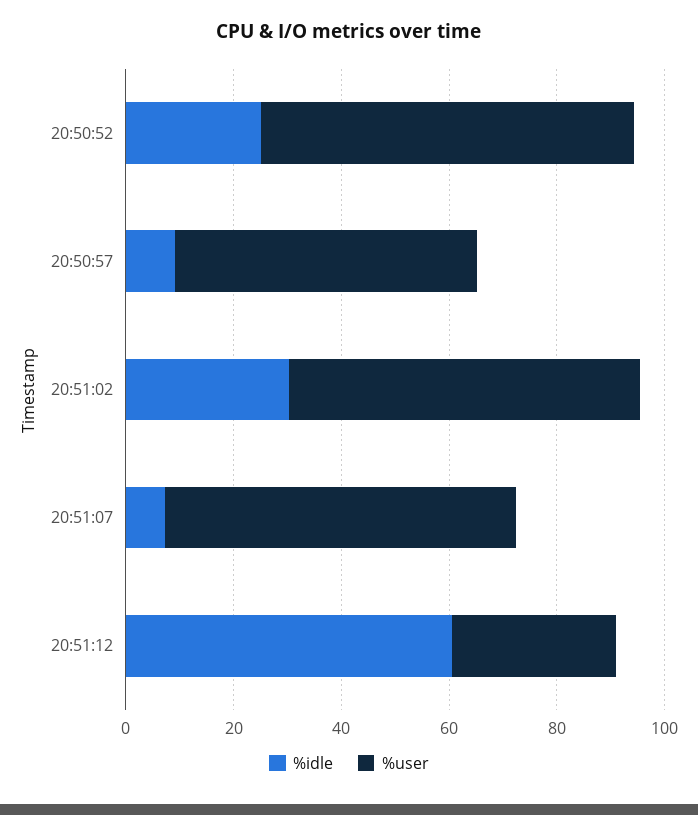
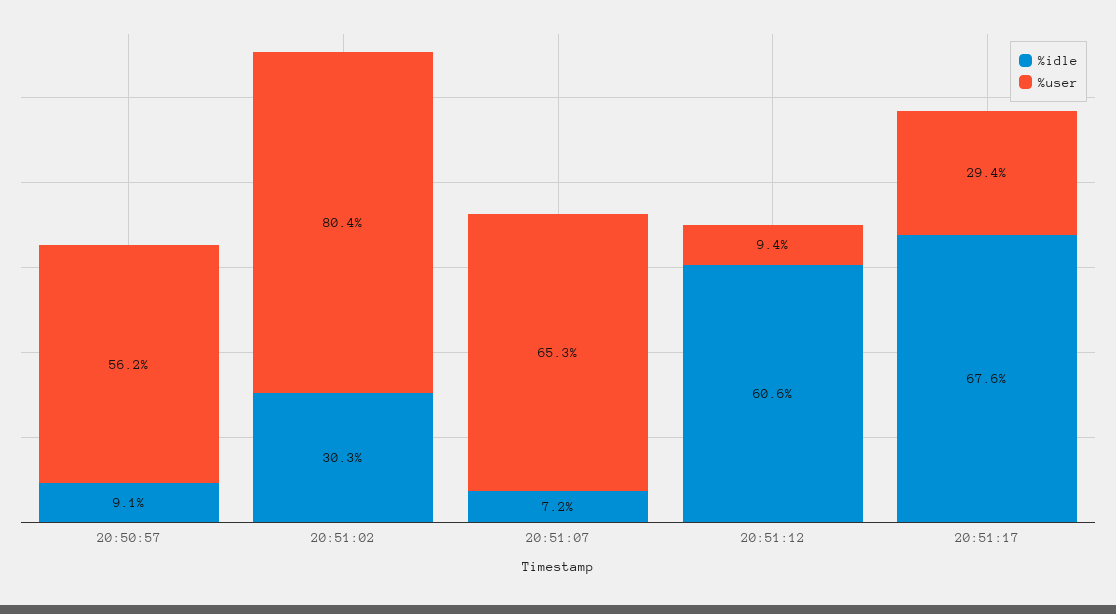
%idle, 20:50:52: 25 -> none
%user, 20:50:52: 70 -> none
%user, 20:51:02: 65 -> 80.4
%user, 20:51:12: 30 -> 9.4
%idle, 20:51:17: none -> 67.6
%user, 20:51:17: none -> 29.4

